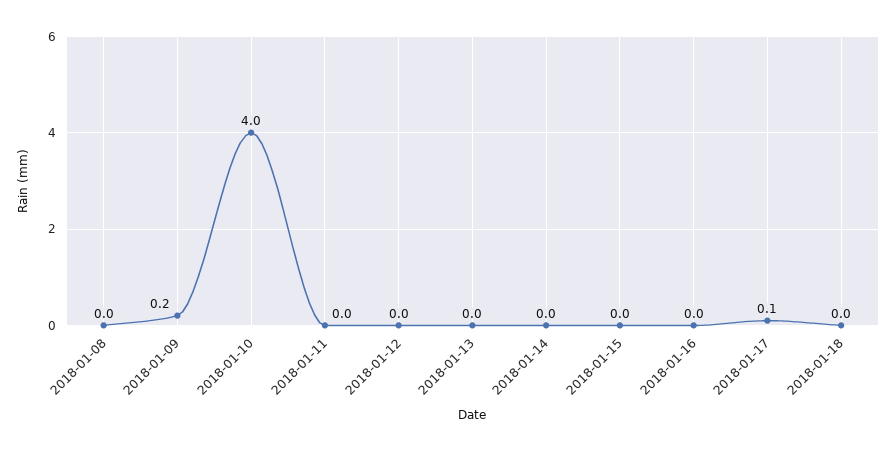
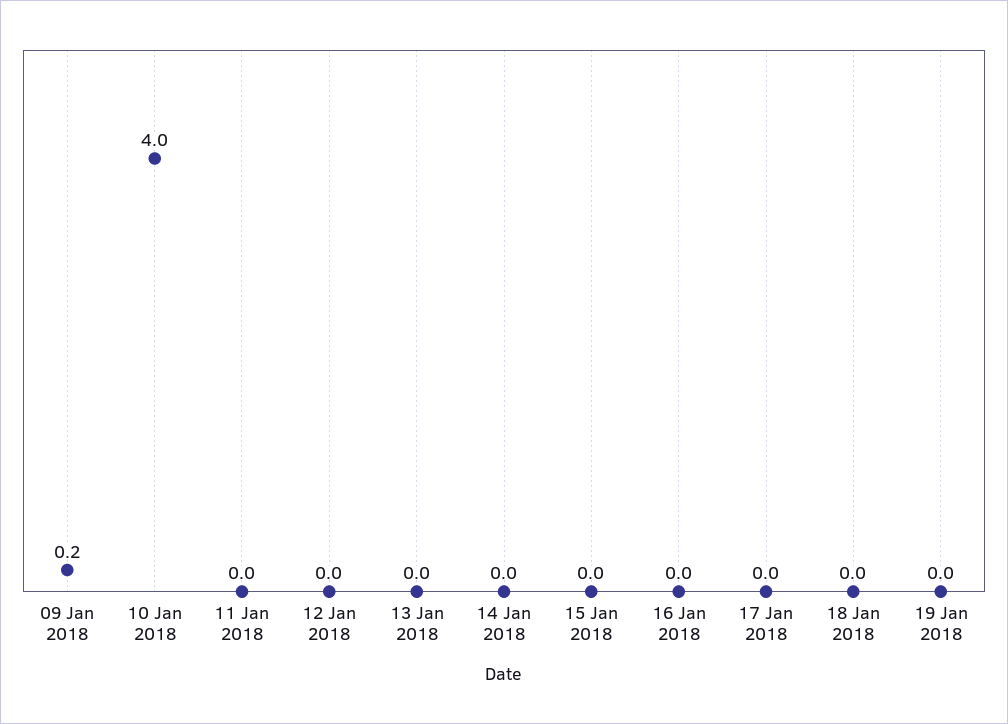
2018-01-08: 0 -> none
2018-01-17: 0.1 -> 0
19 Jan 2018: none -> 0

